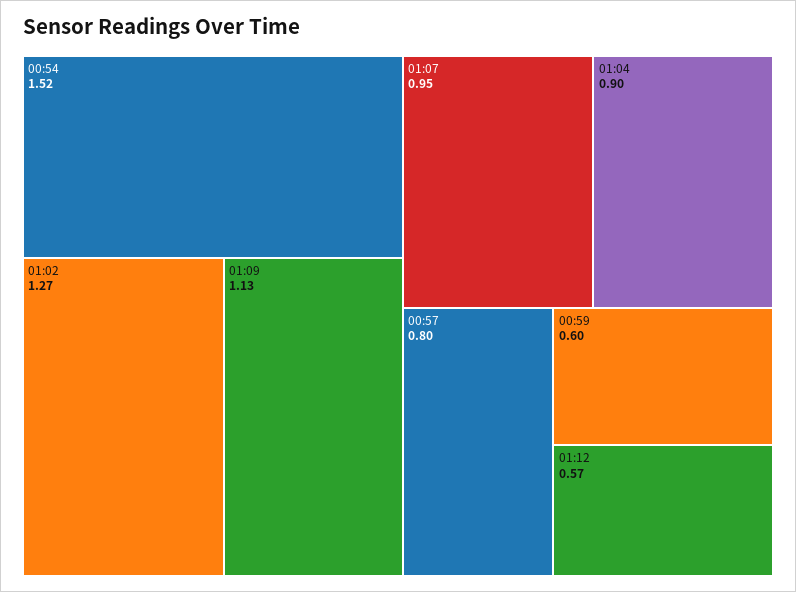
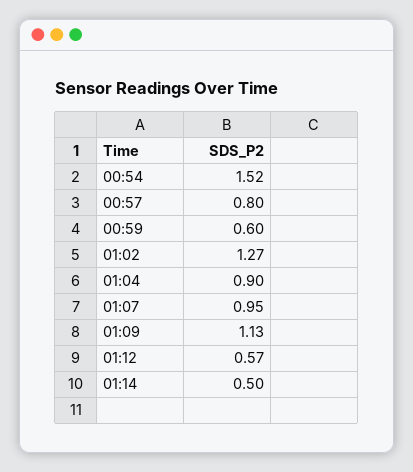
01:14: none -> 0.5

